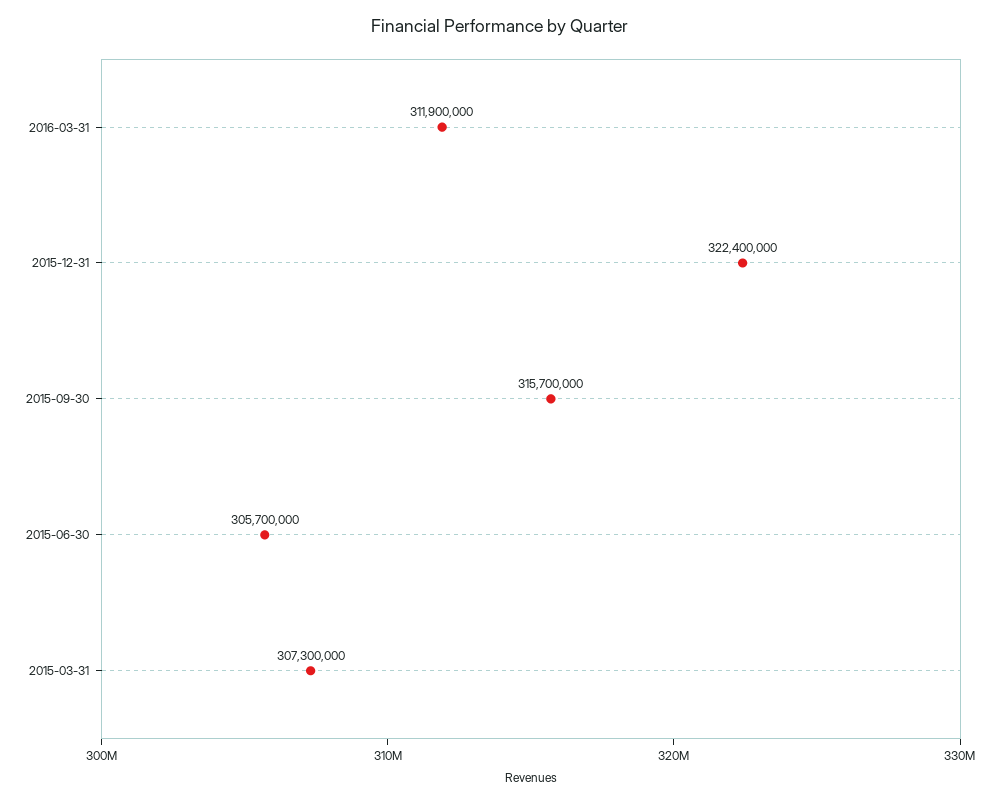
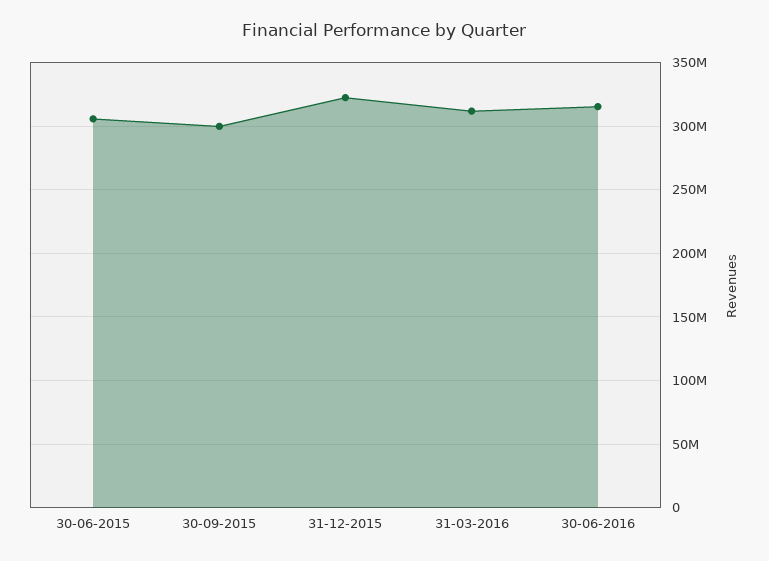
2015-09-30: 315700000 -> 300000000
2015-03-31: 307300000 -> none
30-06-2016: none -> 315000000

